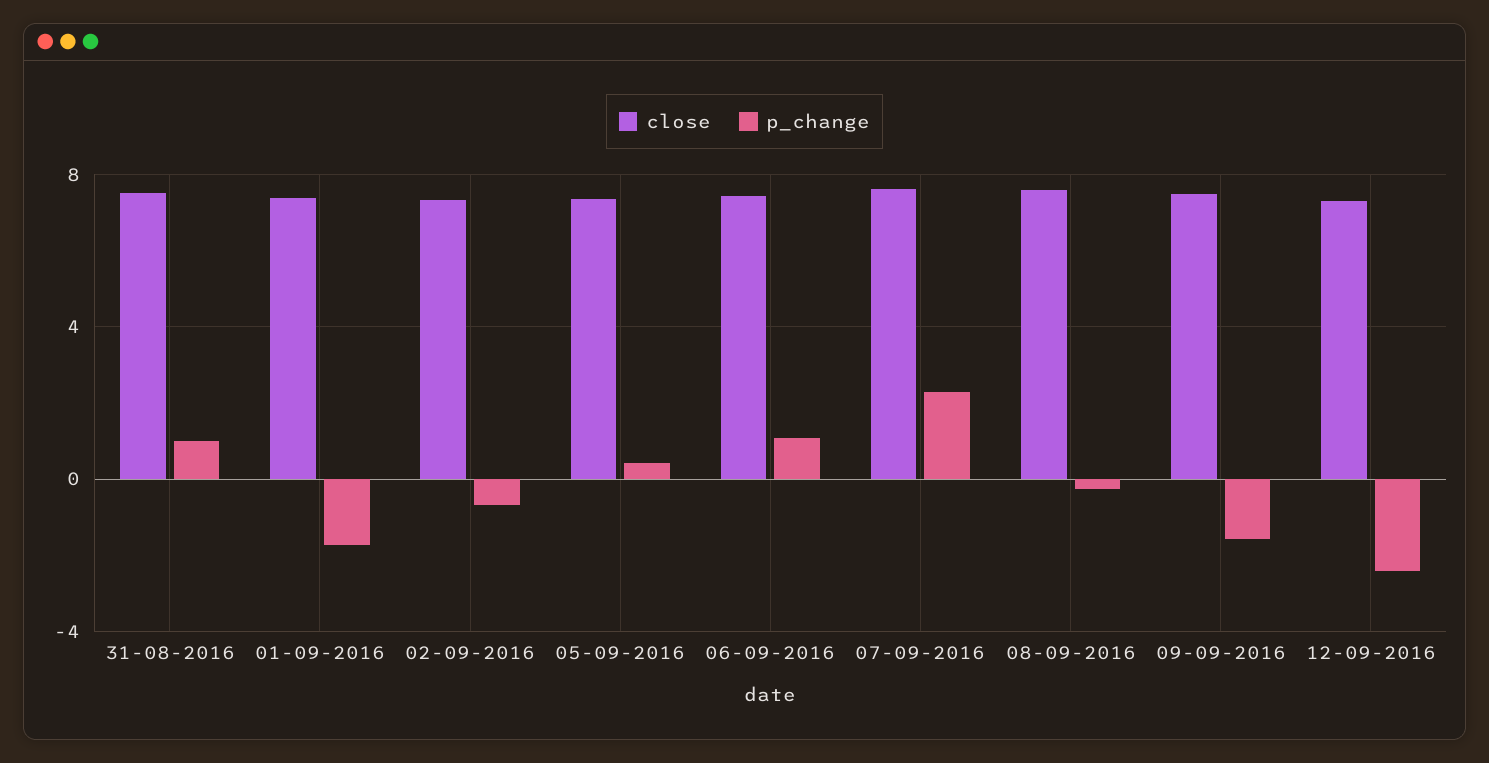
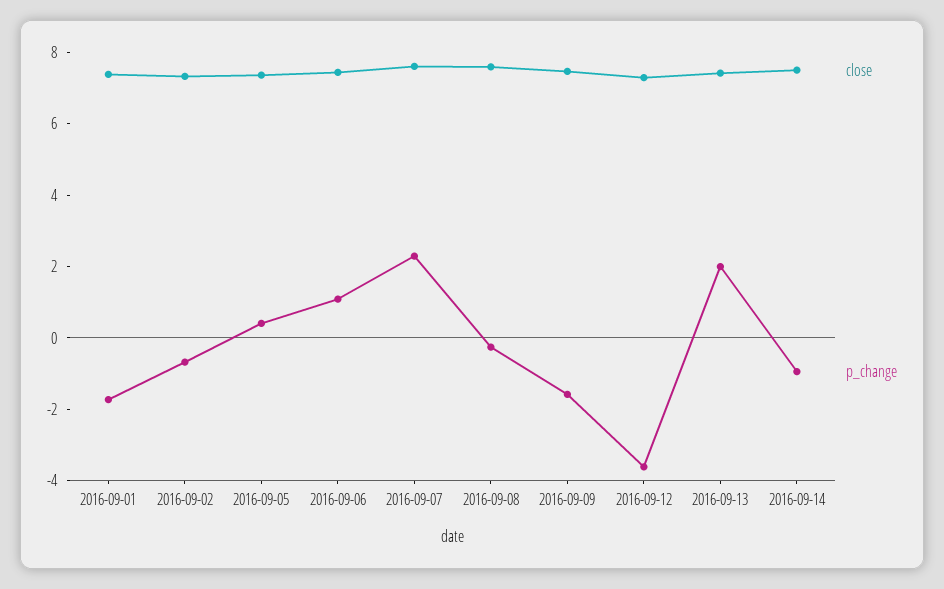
close, 31-08-2016: 7.5 -> none
p_change, 31-08-2016: 1 -> none
p_change, 12-09-2016: -2.5 -> -3.5
close, 2016-09-13: none -> 7.5
p_change, 2016-09-13: none -> 2
close, 2016-09-14: none -> 7.5
p_change, 2016-09-14: none -> -1

